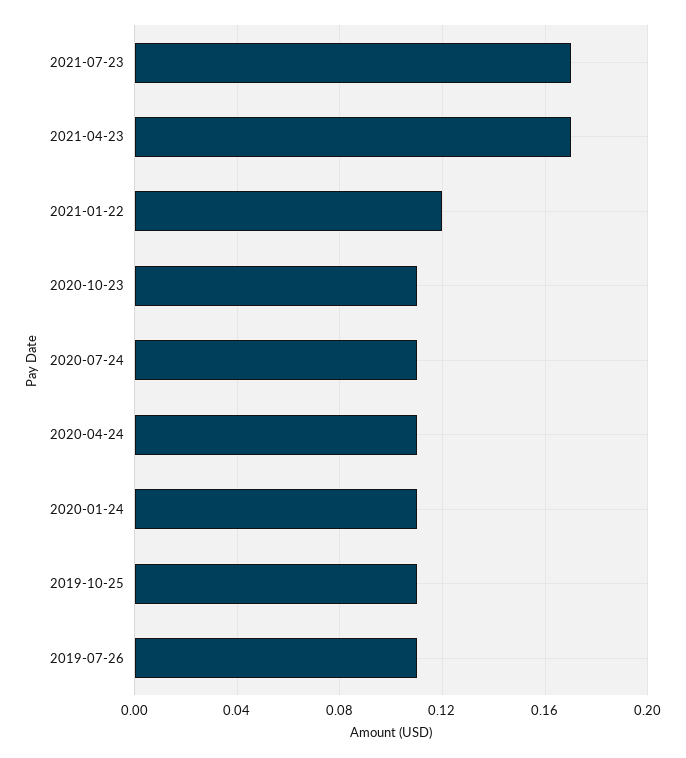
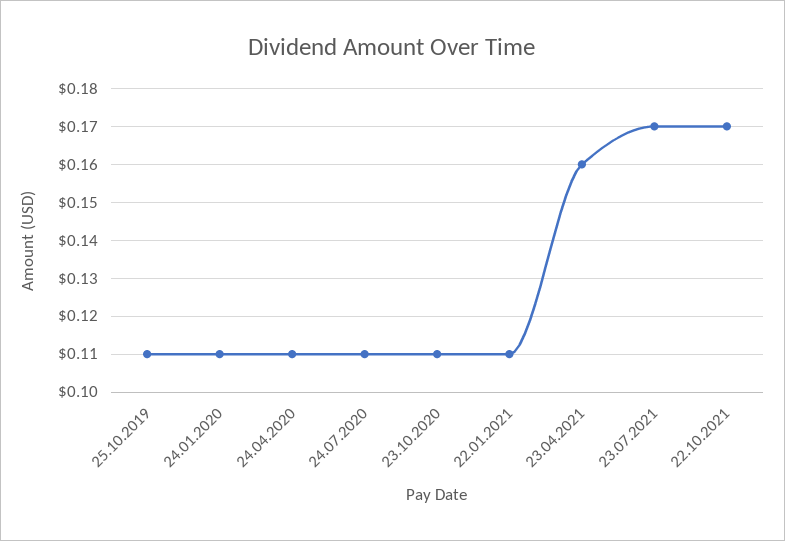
2021-04-23: 0.17 -> 0.16
2021-01-22: 0.12 -> 0.11
2019-07-26: 0.11 -> none
22.10.2021: none -> 0.17

